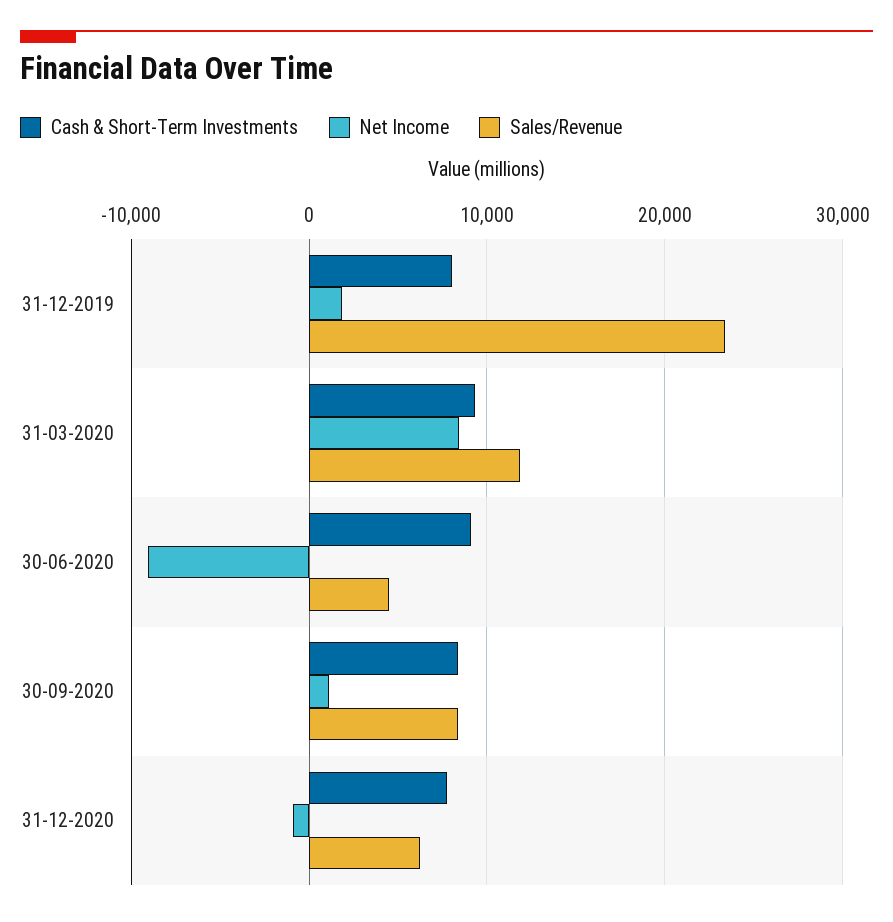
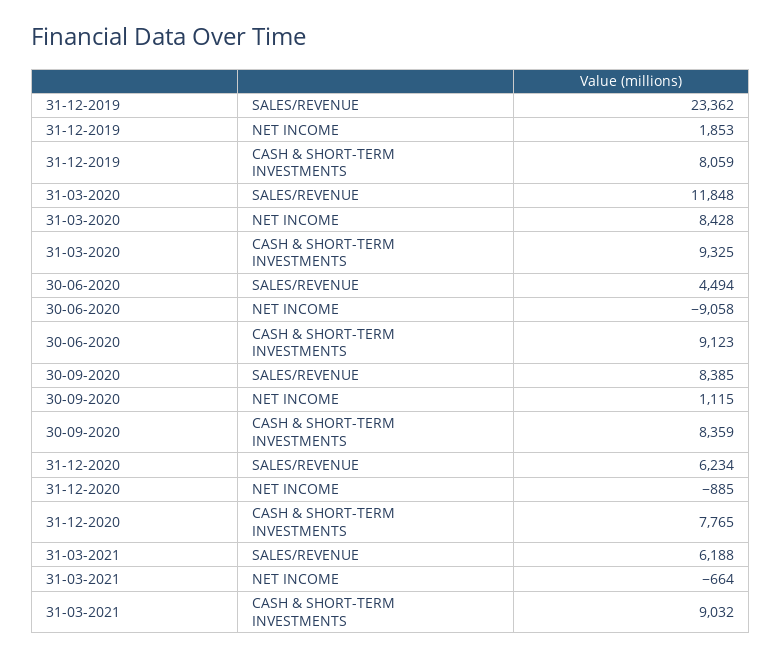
Sales/Revenue, 31-03-2021: none -> 6188
Net Income, 31-03-2021: none -> -664
Cash & Short-Term Investments, 31-03-2021: none -> 9032

